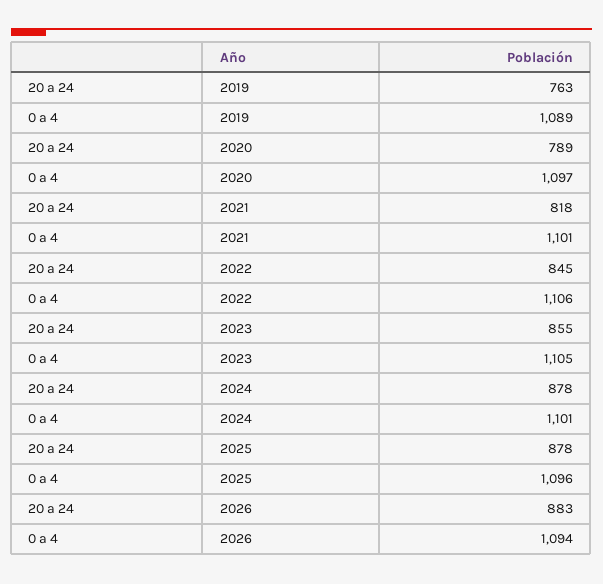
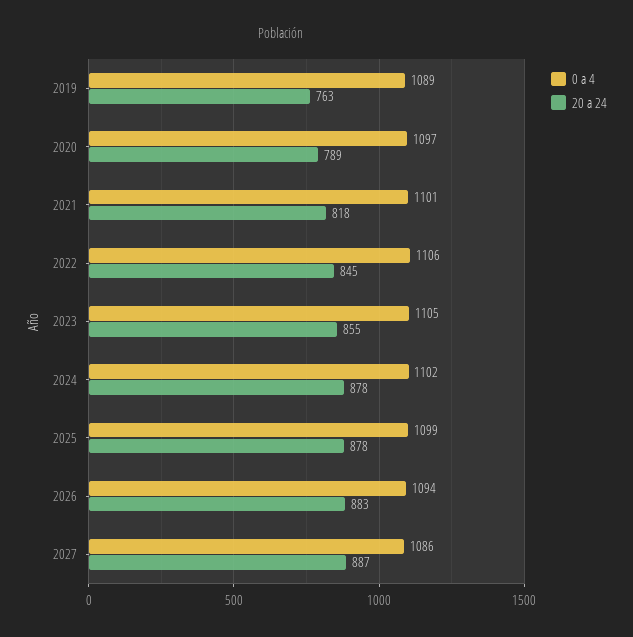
0 a 4, 2024: 1101 -> 1102
0 a 4, 2025: 1096 -> 1099
0 a 4, 2027: none -> 1086
20 a 24, 2027: none -> 887

